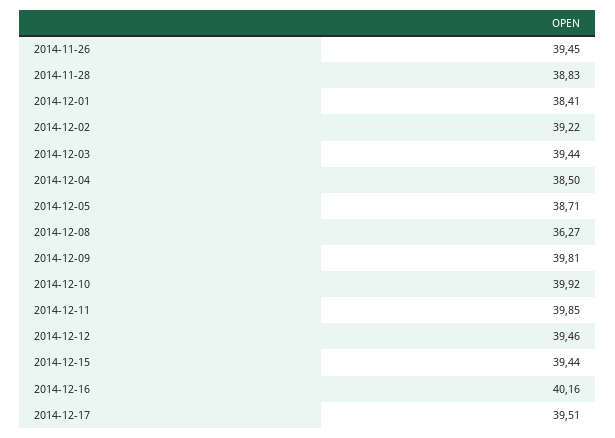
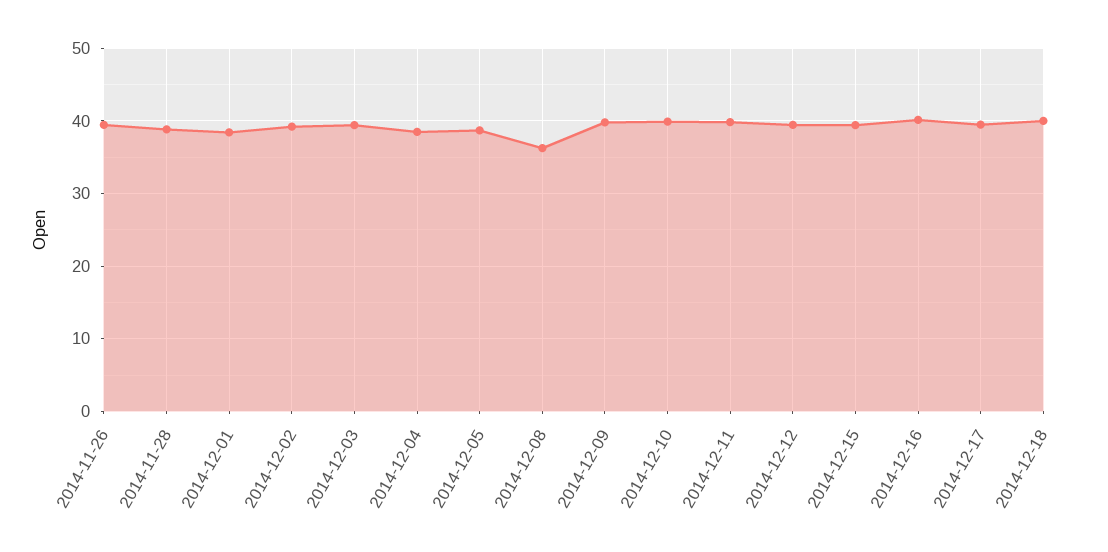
2014-12-18: none -> 40

